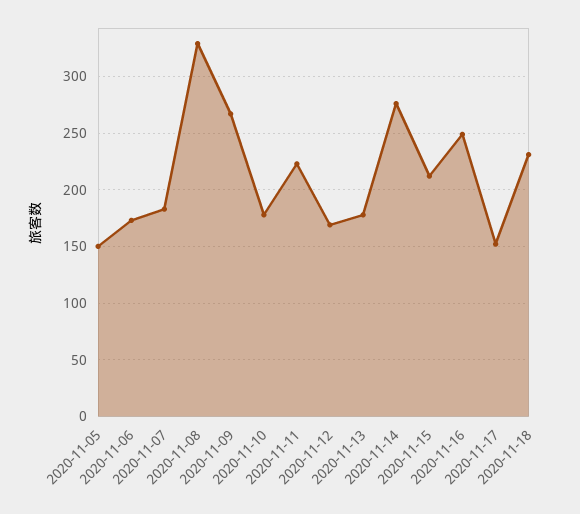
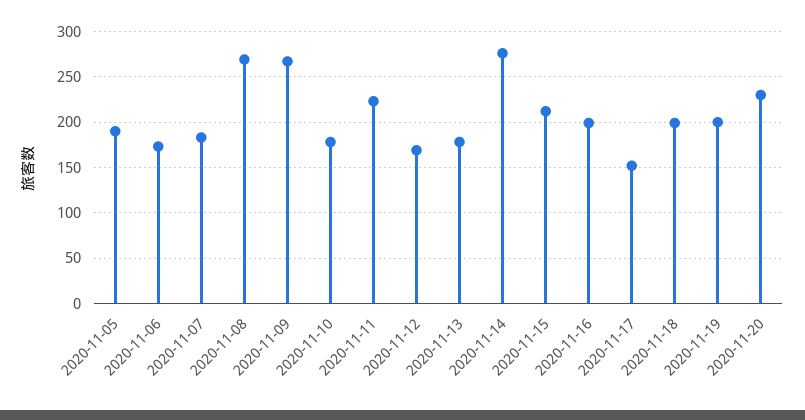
2020-11-05: 150 -> 190
2020-11-08: 330 -> 270
2020-11-16: 250 -> 200
2020-11-18: 230 -> 200
2020-11-19: none -> 200
2020-11-20: none -> 230

